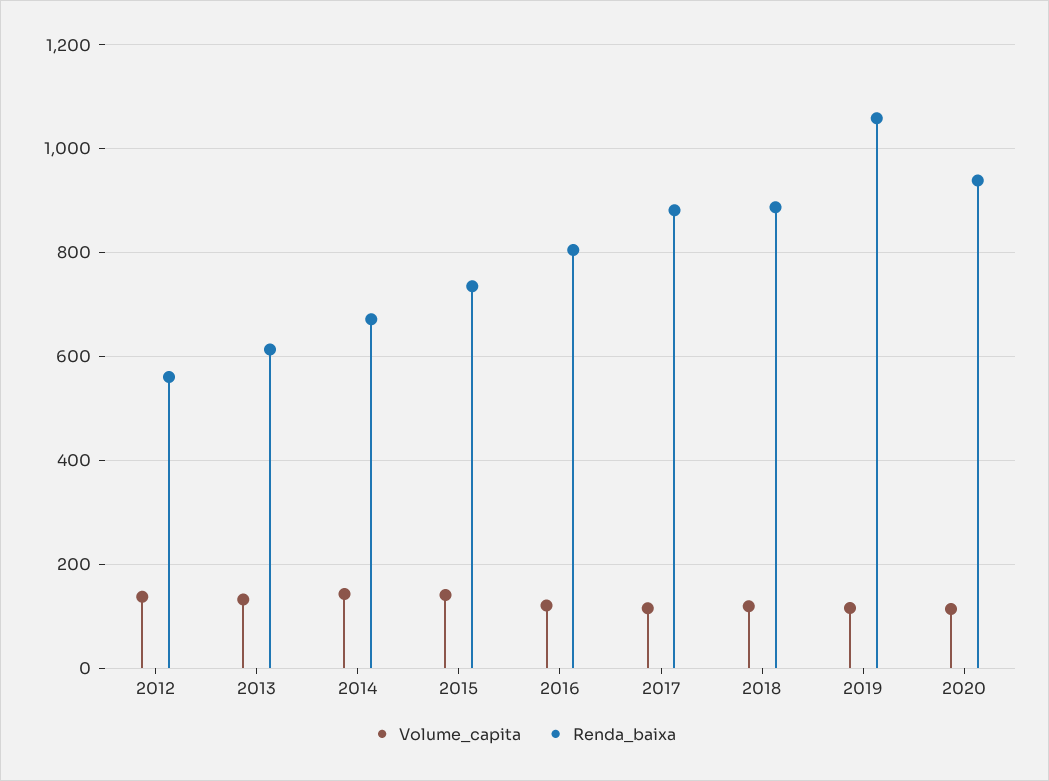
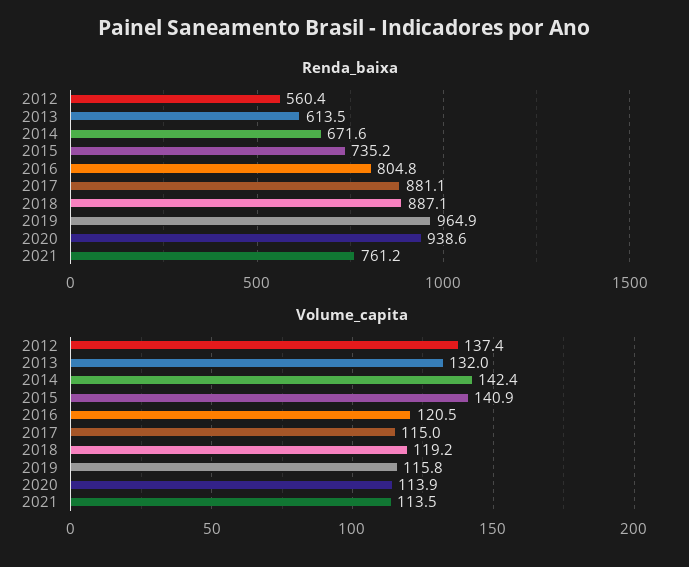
Renda_baixa, 2019: 1060 -> 964.9
Renda_baixa, 2021: none -> 761.2
Volume_capita, 2021: none -> 113.5

